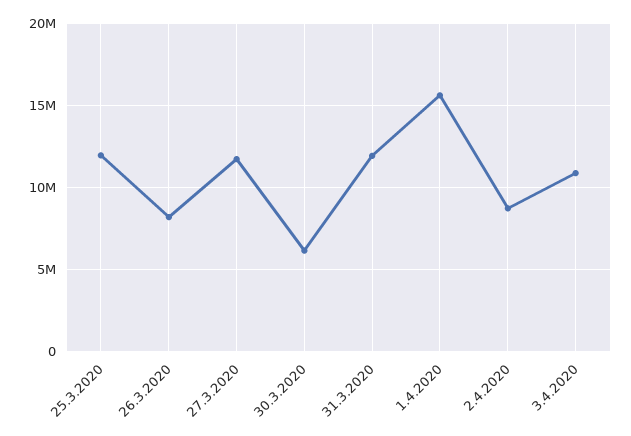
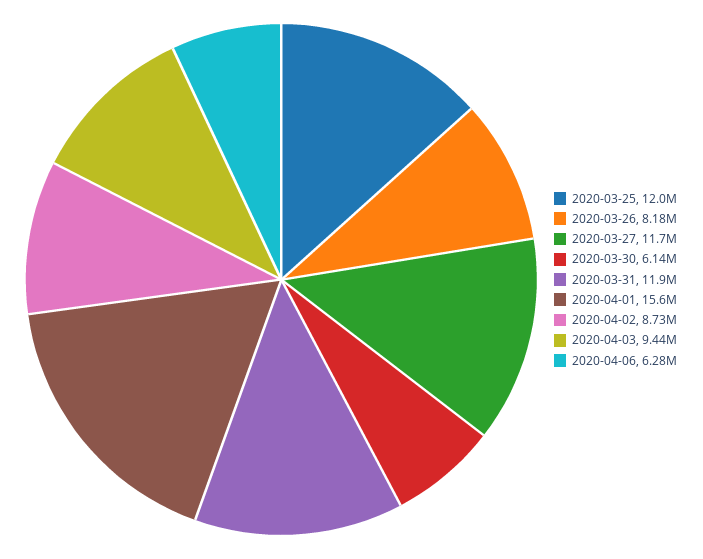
3.4.2020: 11000000 -> 9440000
2020-04-06: none -> 6280000

